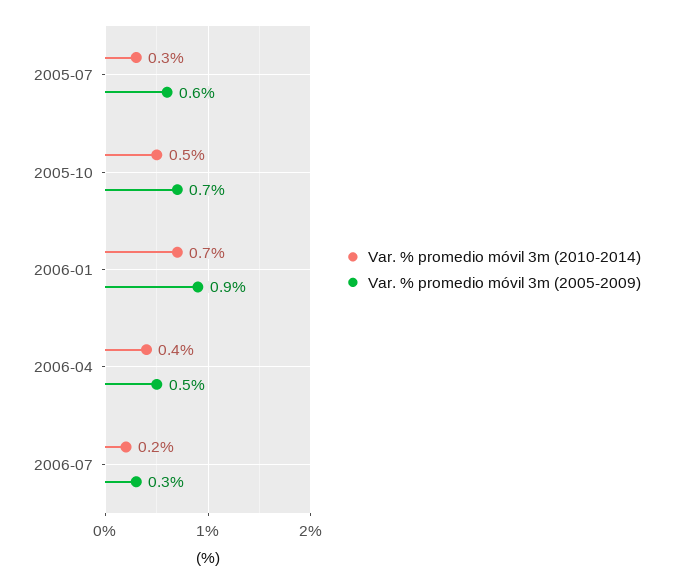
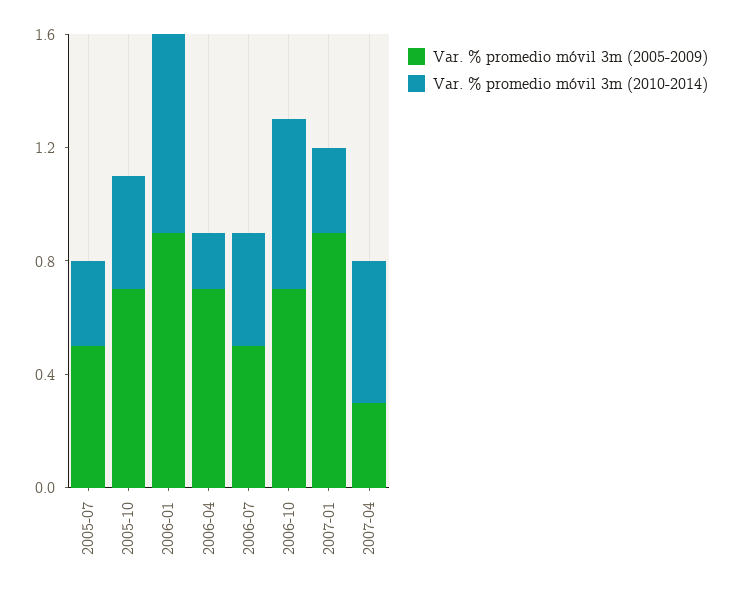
Var. % promedio móvil 3m (2005-2009), 2005-07: 0.6 -> 0.5
Var. % promedio móvil 3m (2010-2014), 2005-10: 0.5 -> 0.4
Var. % promedio móvil 3m (2010-2014), 2006-04: 0.4 -> 0.2
Var. % promedio móvil 3m (2005-2009), 2006-04: 0.5 -> 0.7
Var. % promedio móvil 3m (2010-2014), 2006-07: 0.2 -> 0.4
Var. % promedio móvil 3m (2005-2009), 2006-07: 0.3 -> 0.5
Var. % promedio móvil 3m (2005-2009), 2006-10: none -> 0.7
Var. % promedio móvil 3m (2010-2014), 2006-10: none -> 0.6
Var. % promedio móvil 3m (2005-2009), 2007-01: none -> 0.9
Var. % promedio móvil 3m (2010-2014), 2007-01: none -> 0.3
Var. % promedio móvil 3m (2005-2009), 2007-04: none -> 0.3
Var. % promedio móvil 3m (2010-2014), 2007-04: none -> 0.5

